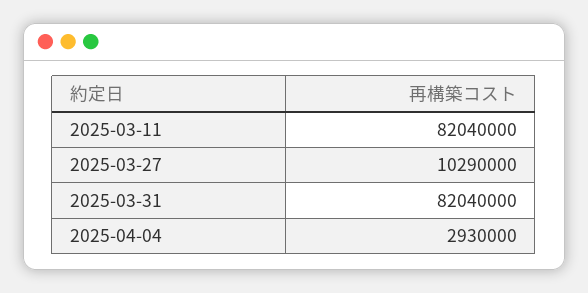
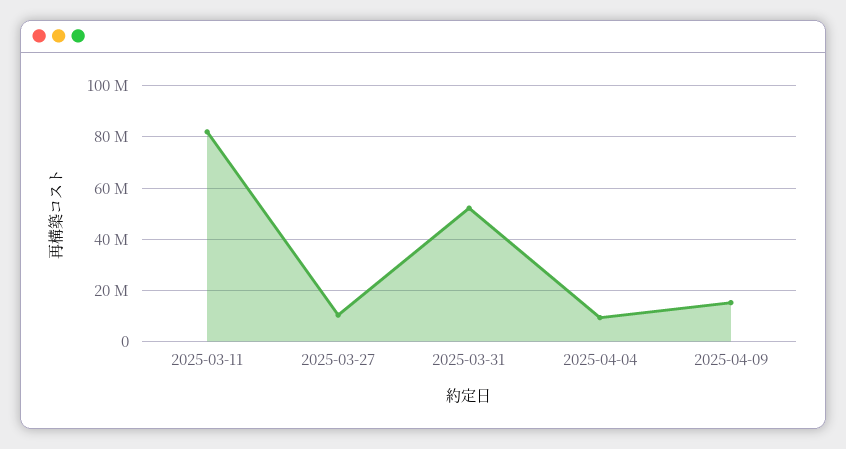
2025-03-31: 82040000 -> 52500000
2025-04-04: 2930000 -> 10000000
2025-04-09: none -> 15000000

